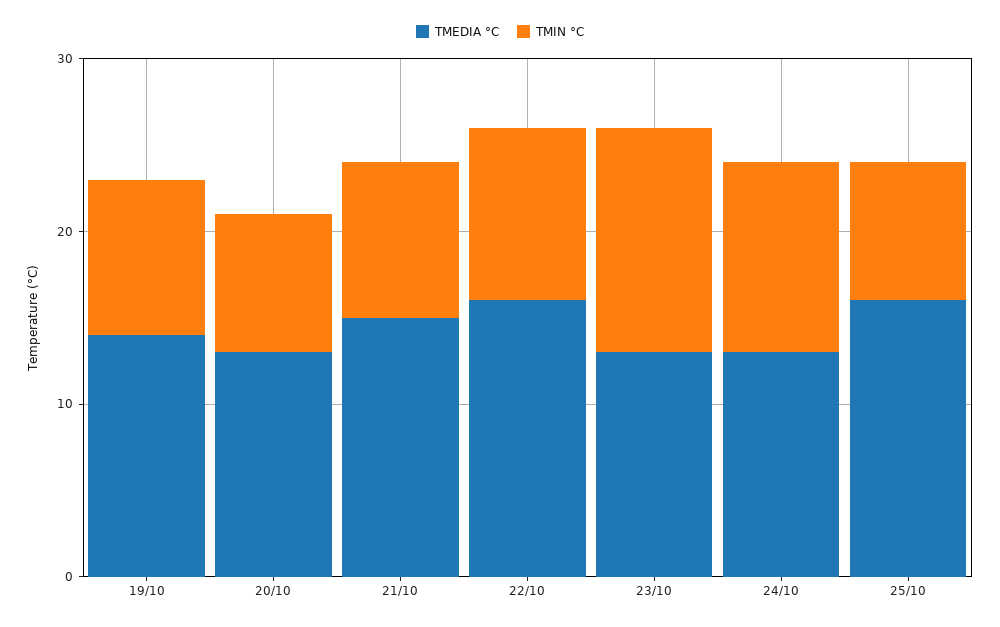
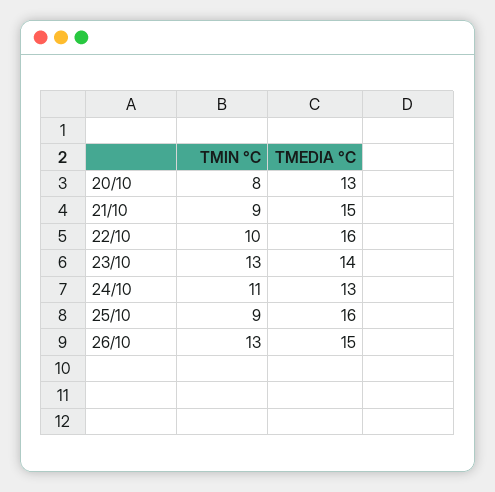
TMEDIA °C, 19/10: 14 -> none
TMIN °C, 19/10: 9 -> none
TMEDIA °C, 23/10: 13 -> 14
TMIN °C, 25/10: 8 -> 9
TMIN °C, 26/10: none -> 13
TMEDIA °C, 26/10: none -> 15

